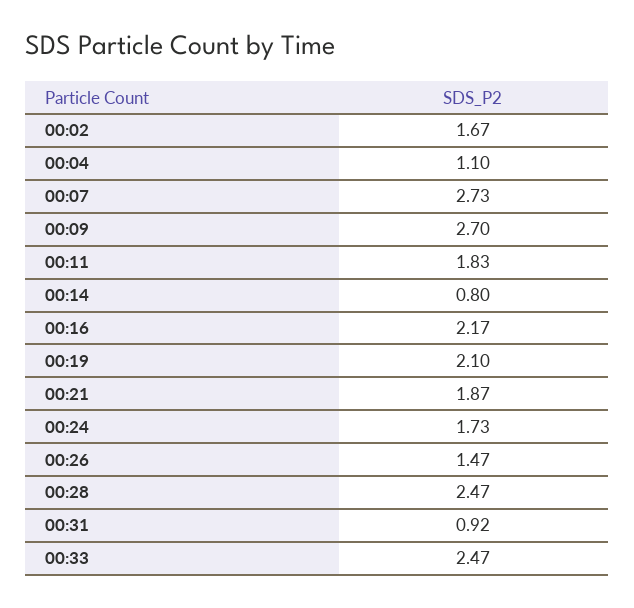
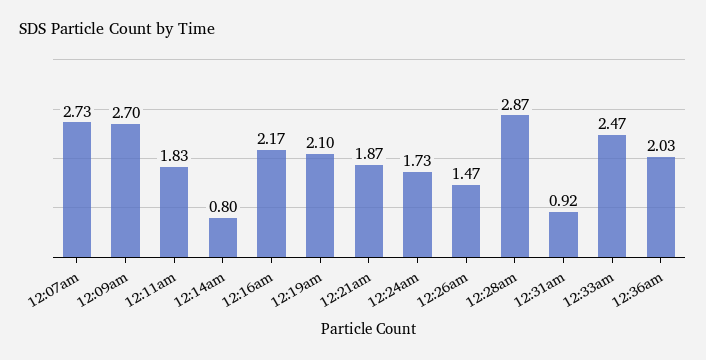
00:02: 1.67 -> none
00:04: 1.1 -> none
00:28: 2.47 -> 2.87
12:36am: none -> 2.03

